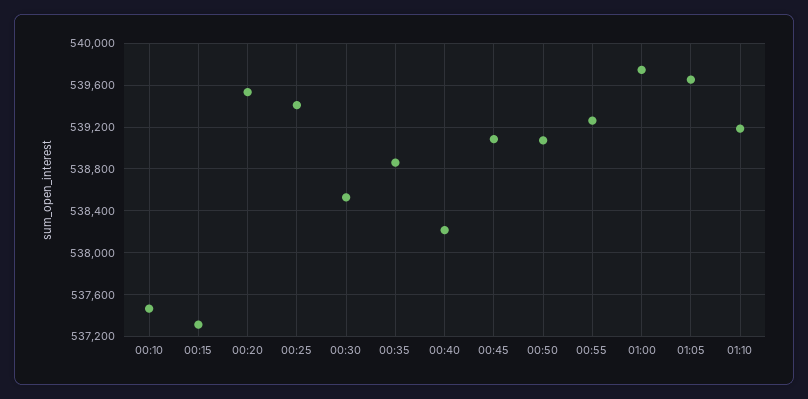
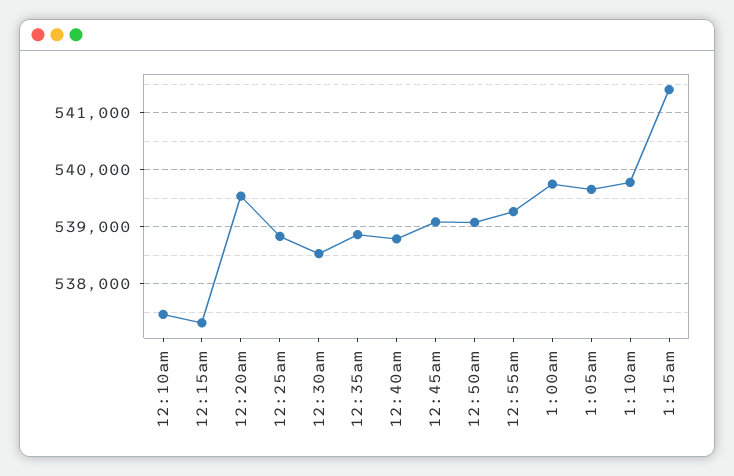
00:25: 539400 -> 538800
00:40: 538200 -> 538800
01:10: 539200 -> 539800
1:15am: none -> 541400

